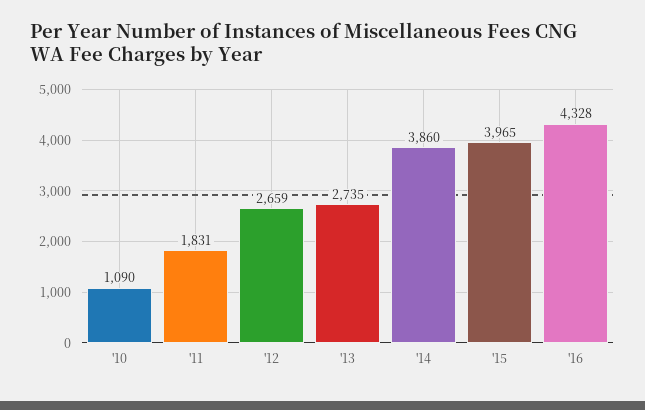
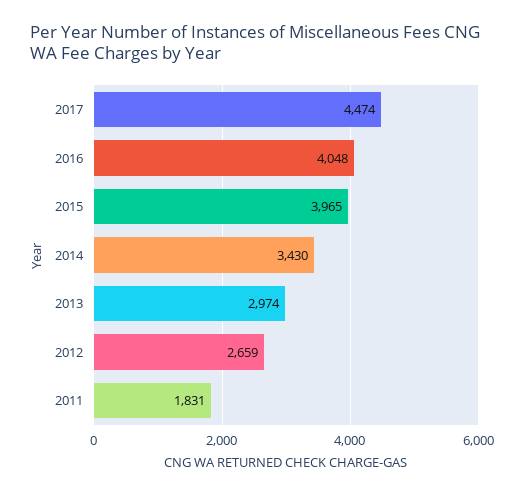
'10: 1090 -> none
'13: 2735 -> 2974
'14: 3860 -> 3430
'16: 4328 -> 4048
2017: none -> 4474

